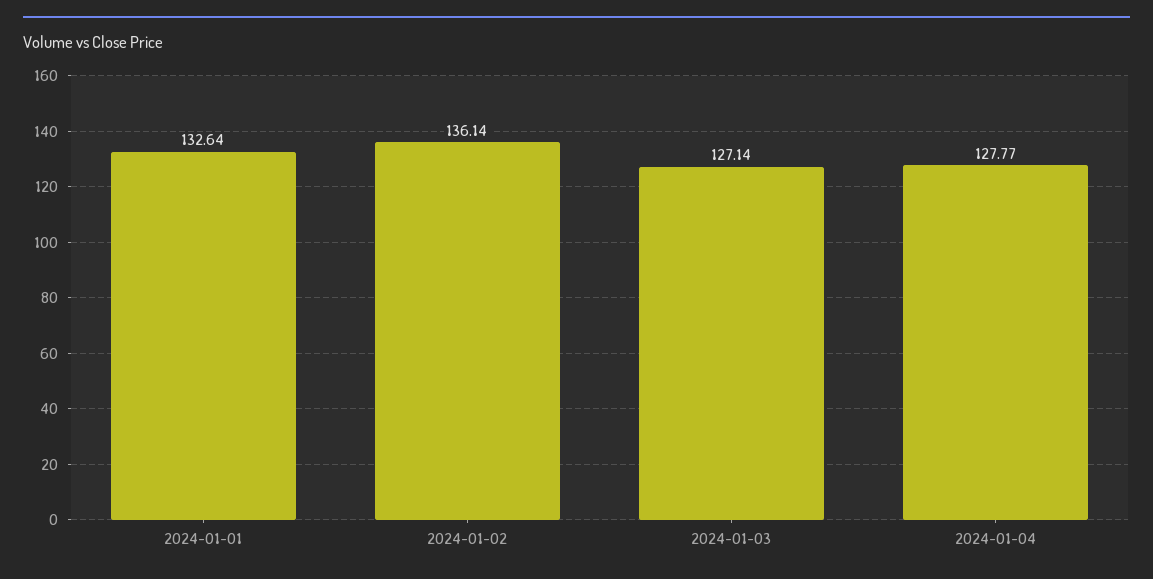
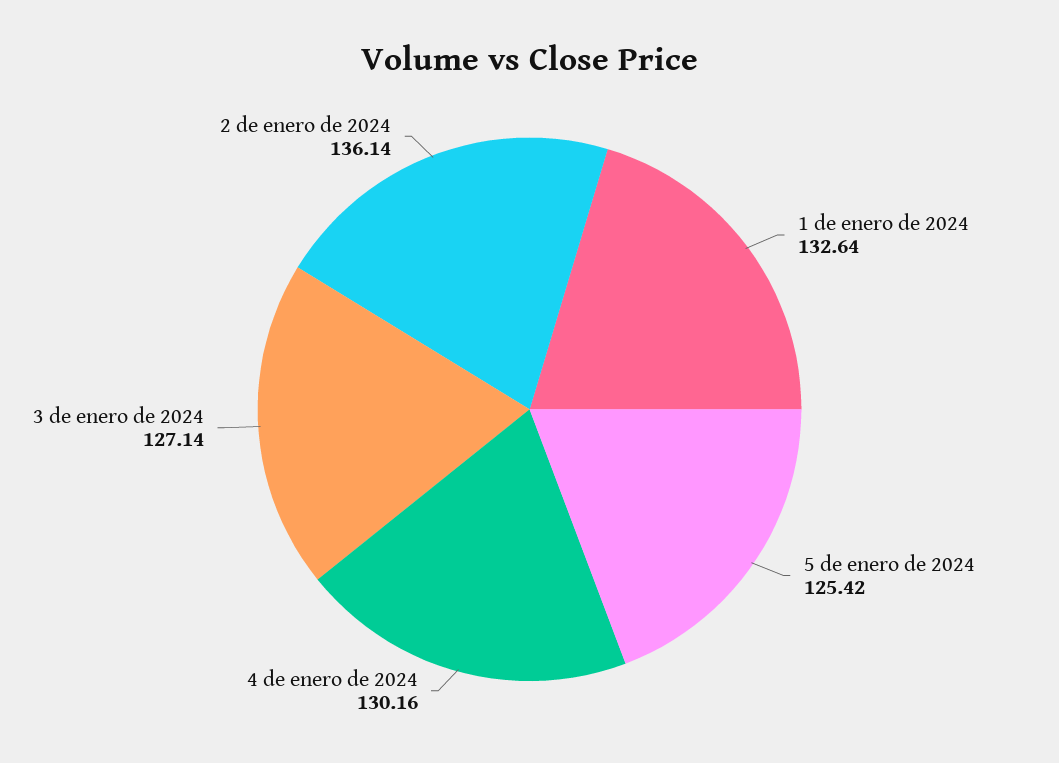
2024-01-04: 127.77 -> 130.16
5 de enero de 2024: none -> 125.42

